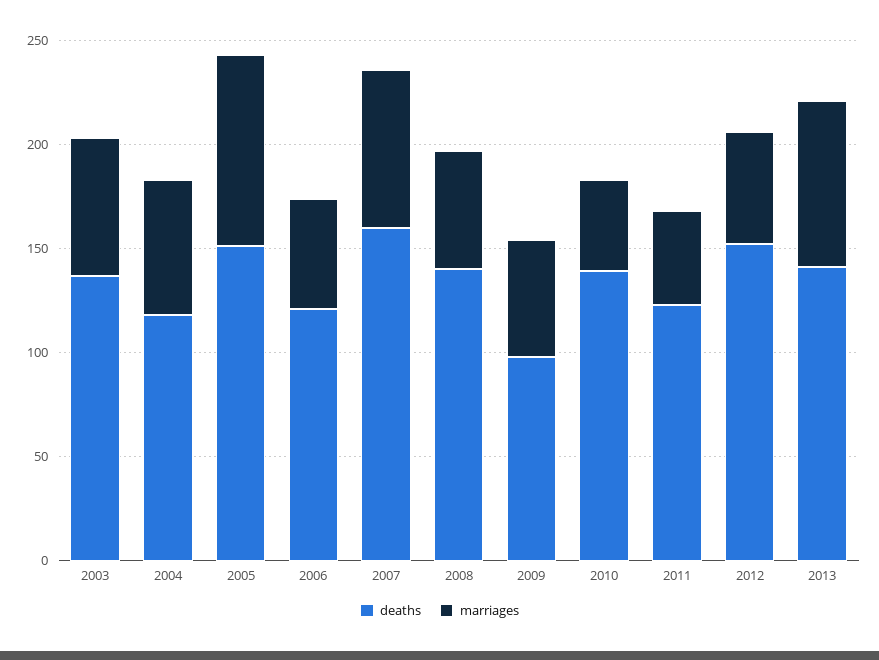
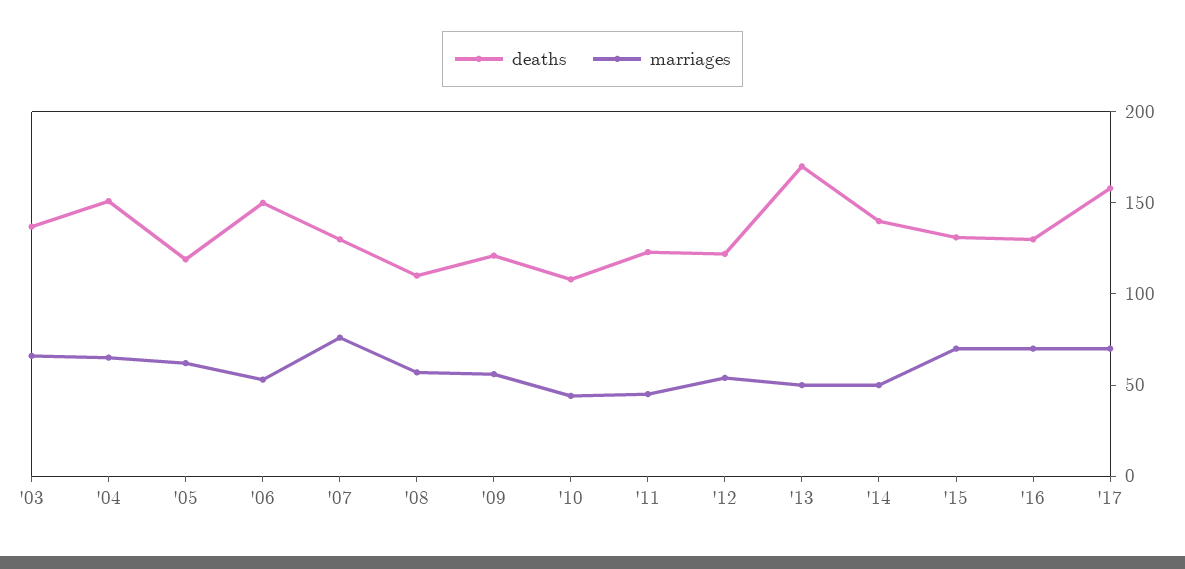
deaths, 2004: 120 -> 150
deaths, 2005: 150 -> 120
marriages, 2005: 90 -> 60
deaths, 2006: 120 -> 150
deaths, 2007: 160 -> 130
deaths, 2008: 140 -> 110
deaths, 2009: 100 -> 120
deaths, 2010: 140 -> 110
deaths, 2012: 150 -> 120
deaths, 2013: 140 -> 170
marriages, 2013: 80 -> 50
deaths, '14: none -> 140
marriages, '14: none -> 50
deaths, '15: none -> 130
marriages, '15: none -> 70
deaths, '16: none -> 130
marriages, '16: none -> 70
deaths, '17: none -> 160
marriages, '17: none -> 70

